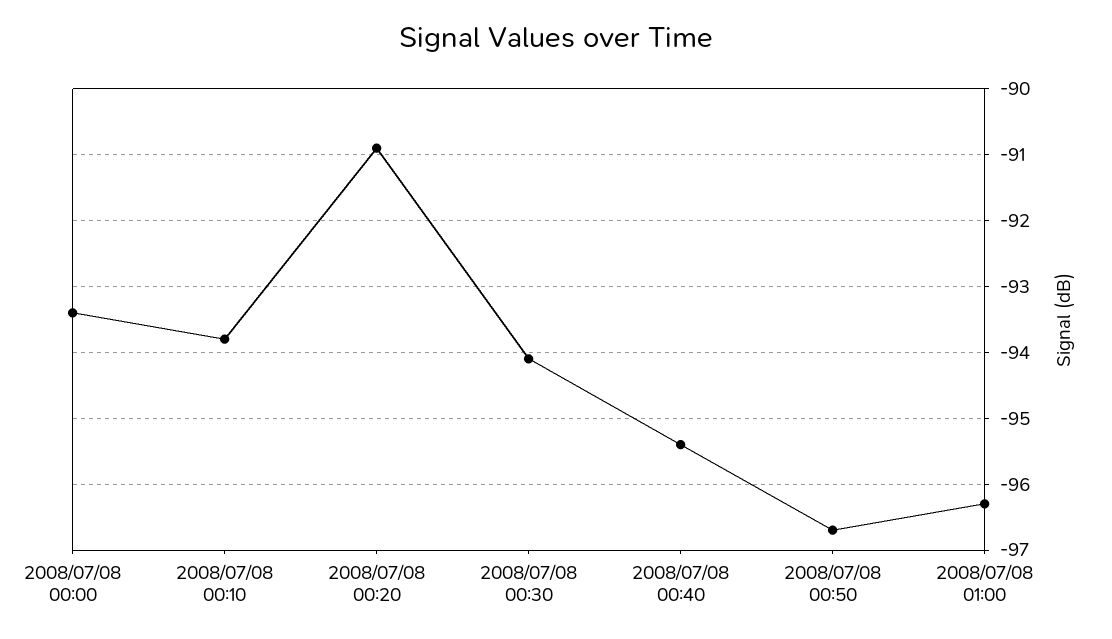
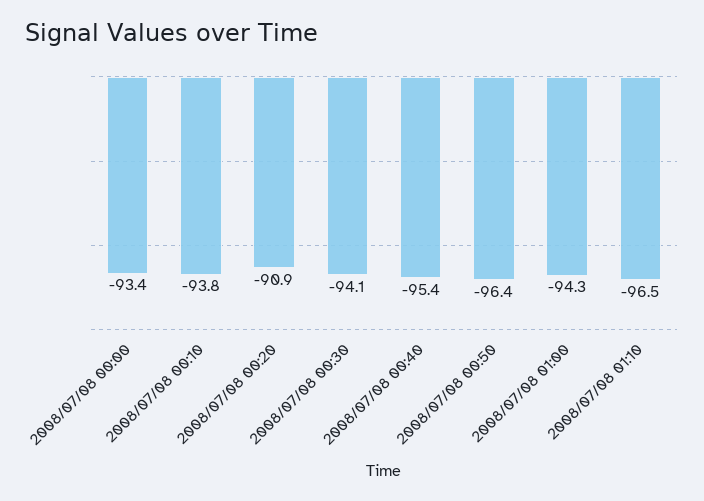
2008/07/08 00:50: -96.7 -> -96.4
2008/07/08 01:00: -96.3 -> -94.3
2008/07/08 01:10: none -> -96.5

